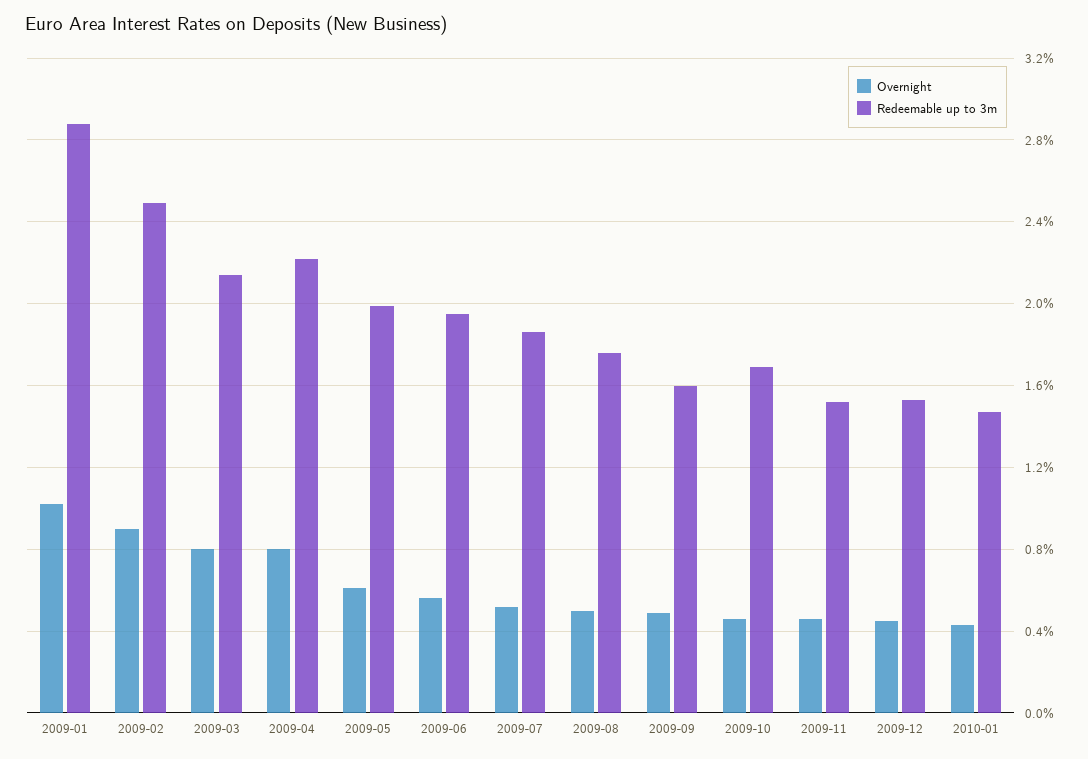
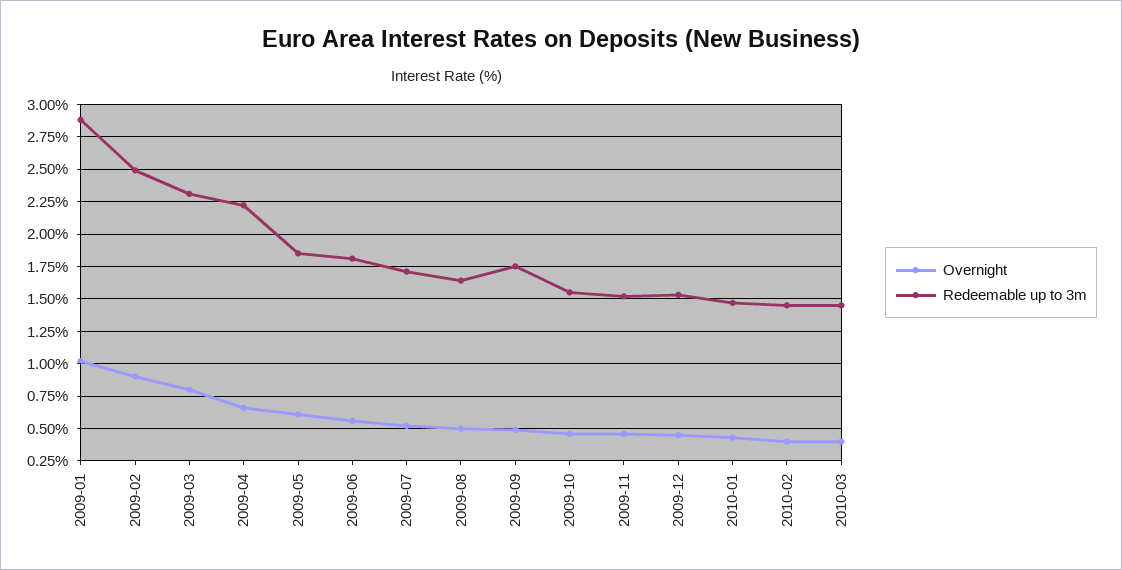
Redeemable up to 3m, 2009-03: 2.15 -> 2.3
Overnight, 2009-04: 0.8 -> 0.65
Redeemable up to 3m, 2009-05: 2 -> 1.85
Redeemable up to 3m, 2009-06: 1.95 -> 1.8
Redeemable up to 3m, 2009-07: 1.85 -> 1.7
Redeemable up to 3m, 2009-08: 1.75 -> 1.65
Redeemable up to 3m, 2009-09: 1.6 -> 1.75
Redeemable up to 3m, 2009-10: 1.7 -> 1.55
Overnight, 2010-02: none -> 0.4
Redeemable up to 3m, 2010-02: none -> 1.45
Overnight, 2010-03: none -> 0.4
Redeemable up to 3m, 2010-03: none -> 1.45

